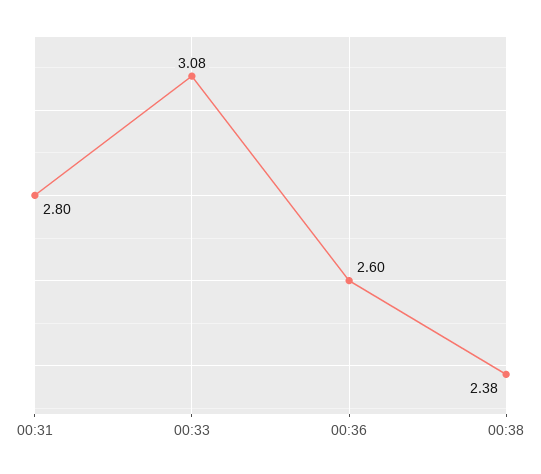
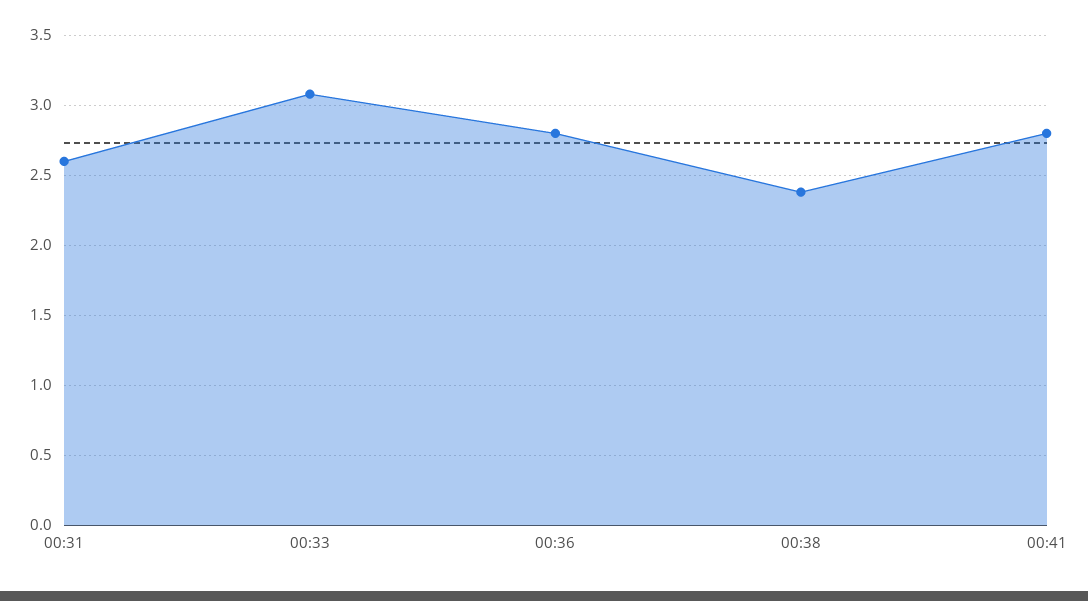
00:31: 2.8 -> 2.6
00:36: 2.6 -> 2.8
00:41: none -> 2.8

